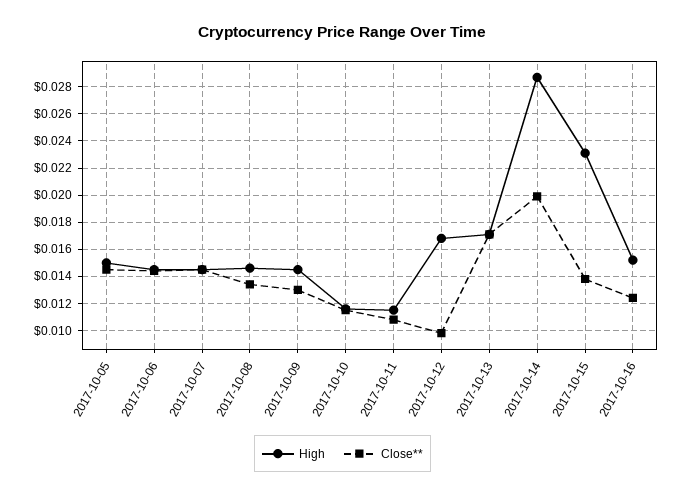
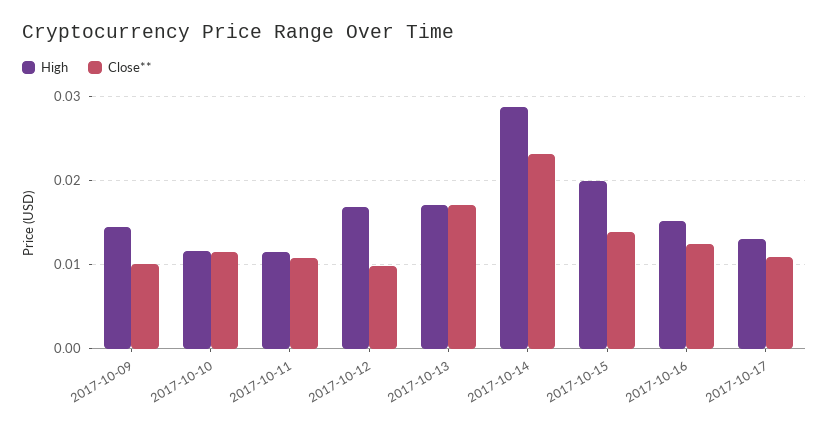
High, 2017-10-05: 0.015 -> none
Close**, 2017-10-05: 0.0145 -> none
High, 2017-10-06: 0.0145 -> none
Close**, 2017-10-06: 0.0145 -> none
High, 2017-10-07: 0.0145 -> none
Close**, 2017-10-07: 0.0145 -> none
High, 2017-10-08: 0.0145 -> none
Close**, 2017-10-08: 0.0135 -> none
Close**, 2017-10-09: 0.013 -> 0.01
Close**, 2017-10-14: 0.02 -> 0.023
High, 2017-10-15: 0.023 -> 0.02
High, 2017-10-17: none -> 0.013
Close**, 2017-10-17: none -> 0.011

